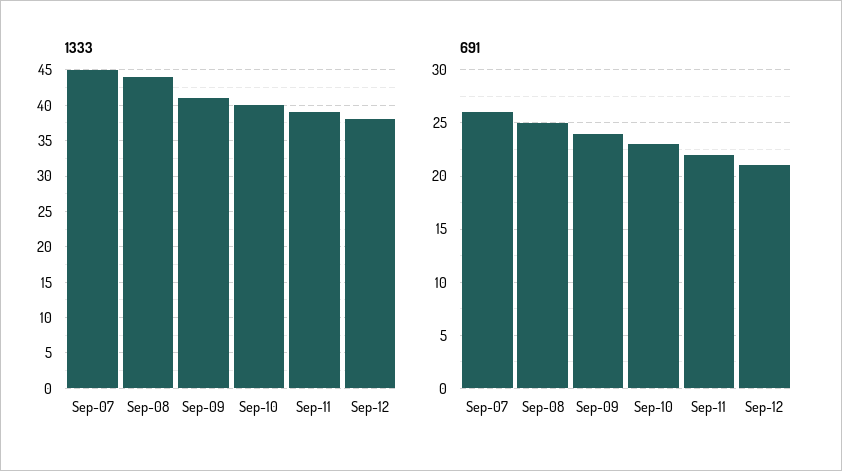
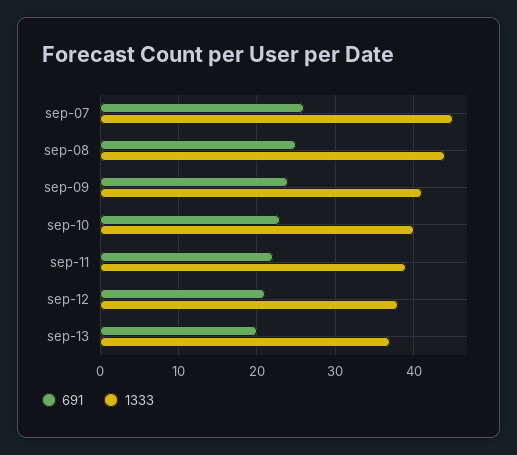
691, sep-13: none -> 20
1333, sep-13: none -> 37

